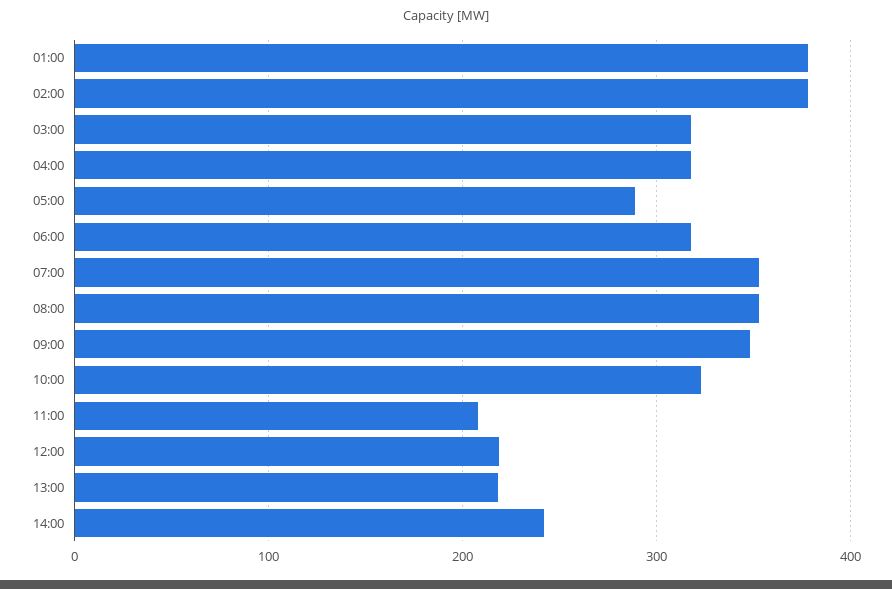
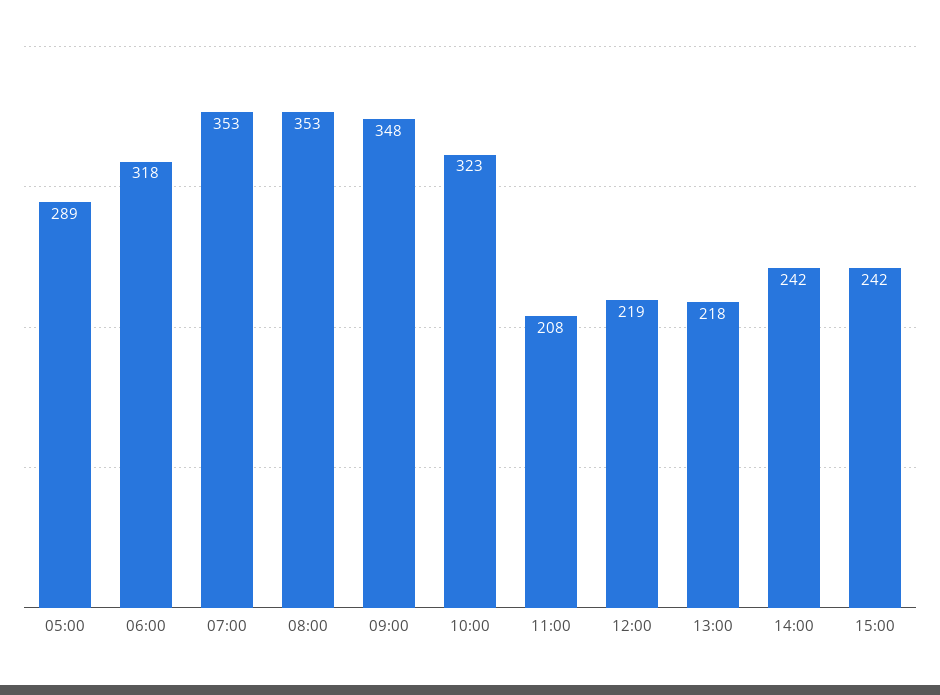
01:00: 380 -> none
02:00: 380 -> none
03:00: 320 -> none
04:00: 320 -> none
15:00: none -> 242

